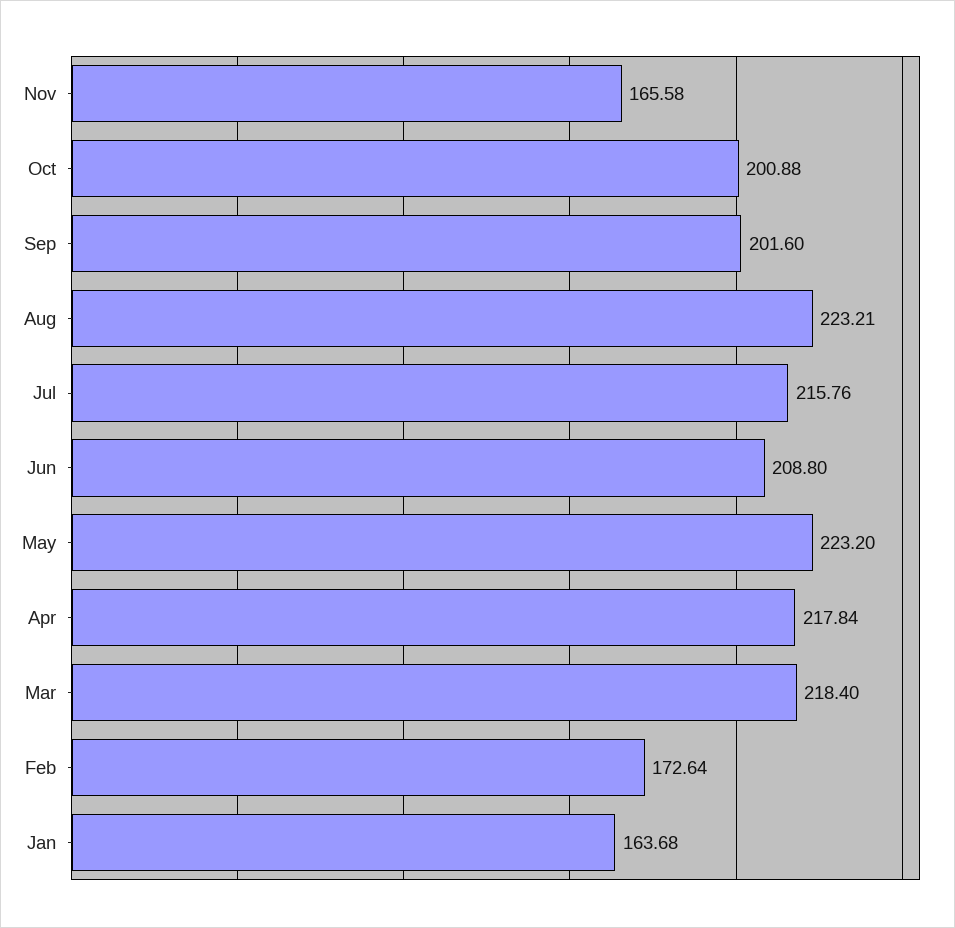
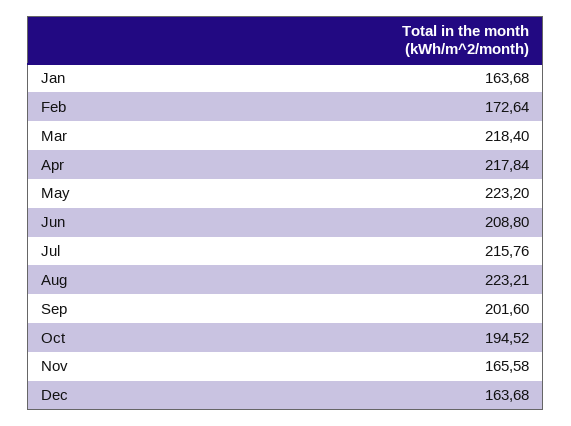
Oct: 200.88 -> 194.52
Dec: none -> 163.68

